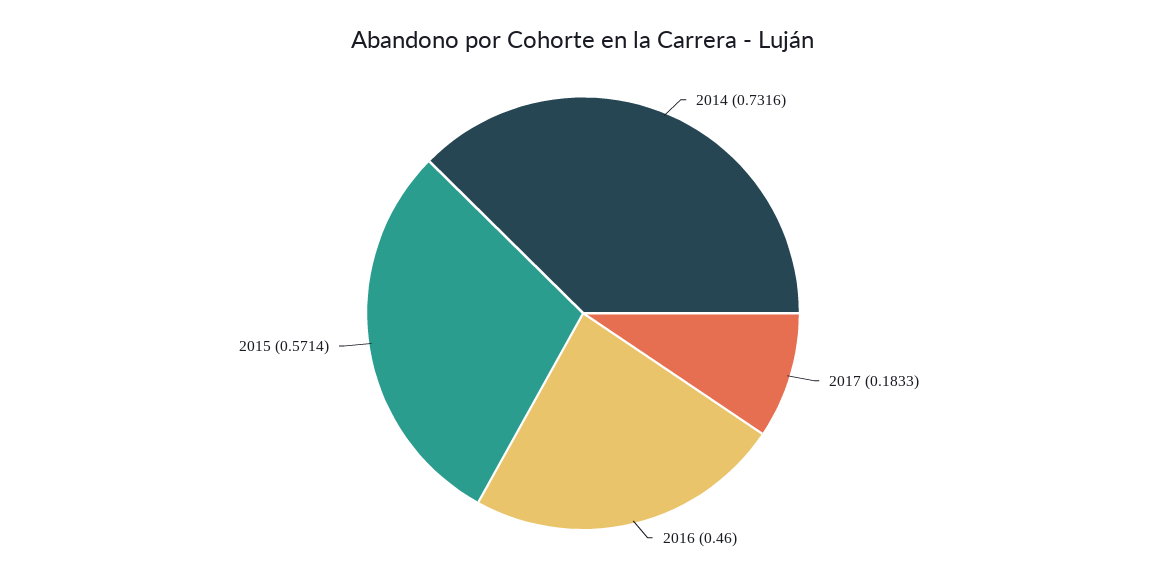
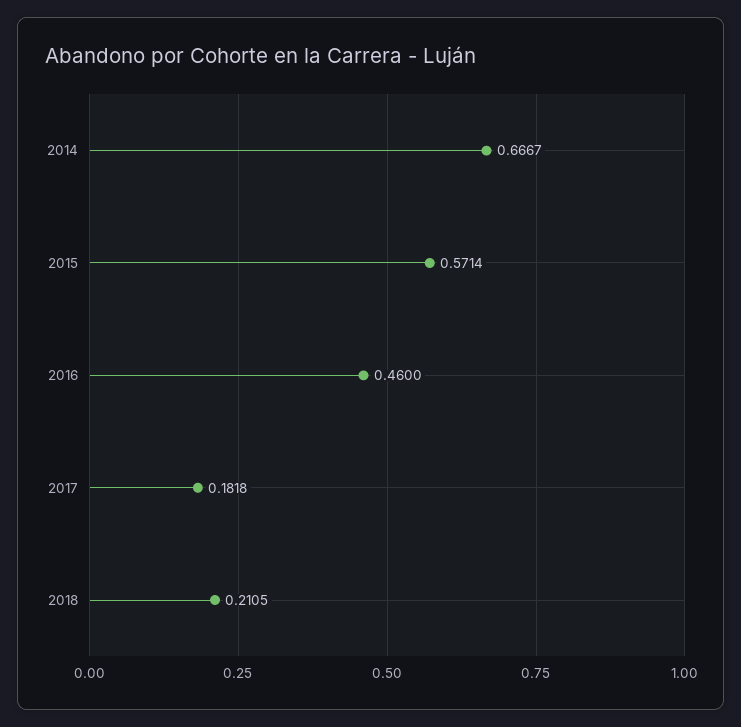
2014: 0.7316 -> 0.6667
2017: 0.1833 -> 0.1818
2018: none -> 0.2105

